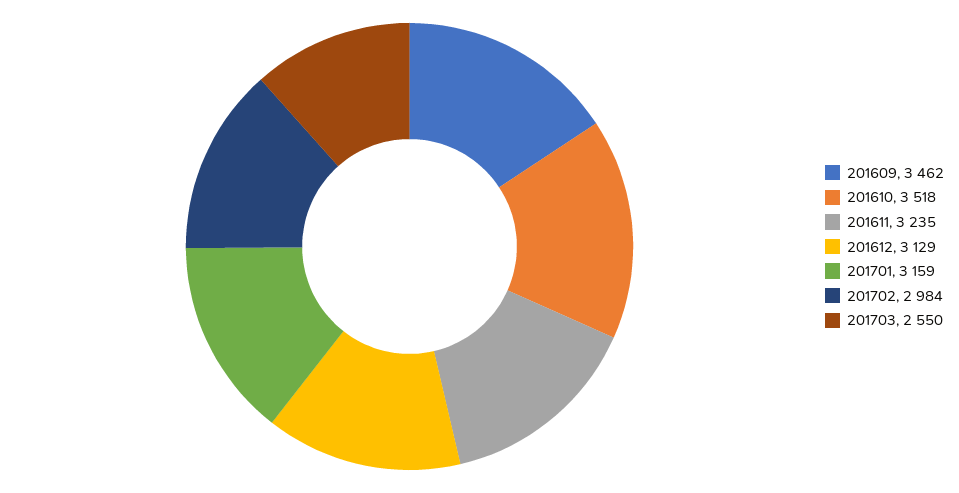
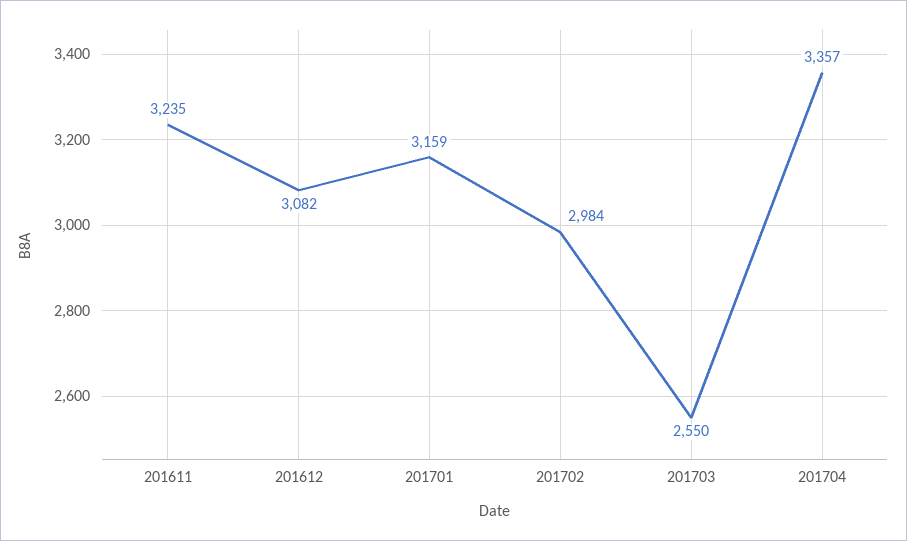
201609: 3462 -> none
201610: 3518 -> none
201612: 3129 -> 3082
201704: none -> 3357

